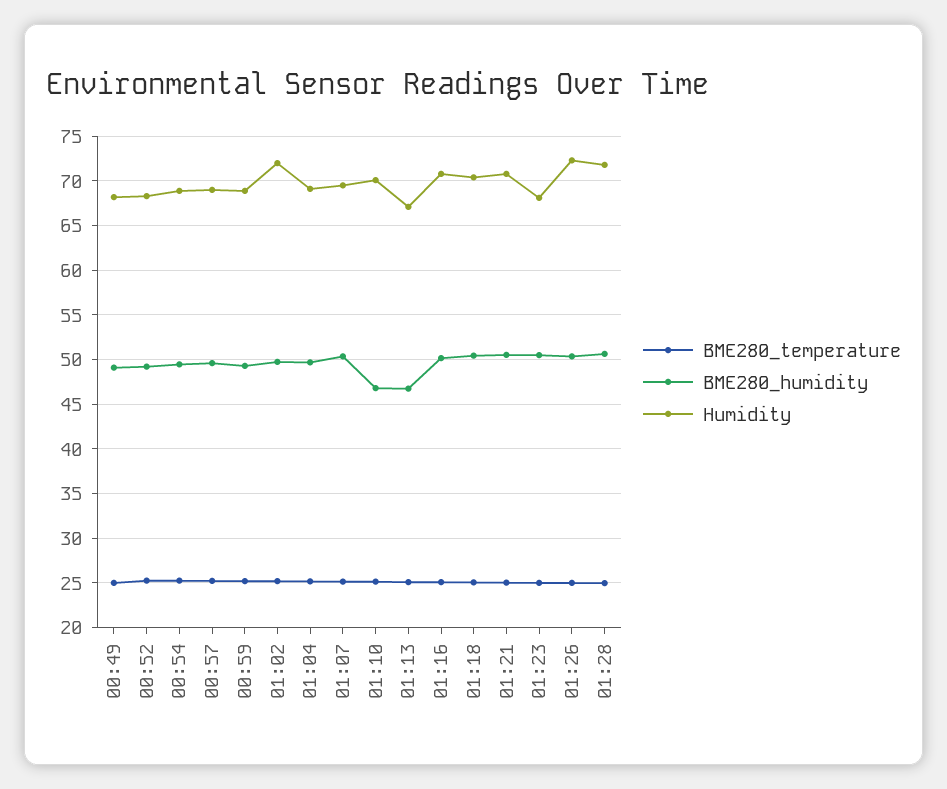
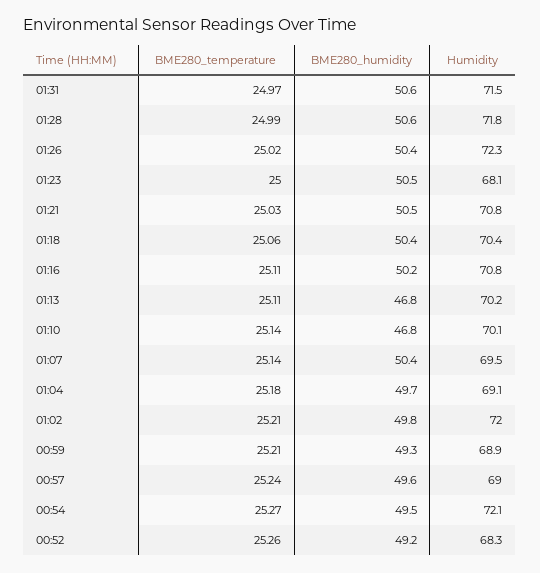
BME280_temperature, 00:49: 25 -> none
BME280_humidity, 00:49: 49 -> none
Humidity, 00:49: 68 -> none
Humidity, 00:54: 69 -> 72.1
Humidity, 01:13: 67 -> 70.2
BME280_temperature, 01:31: none -> 24.97
BME280_humidity, 01:31: none -> 50.6
Humidity, 01:31: none -> 71.5

